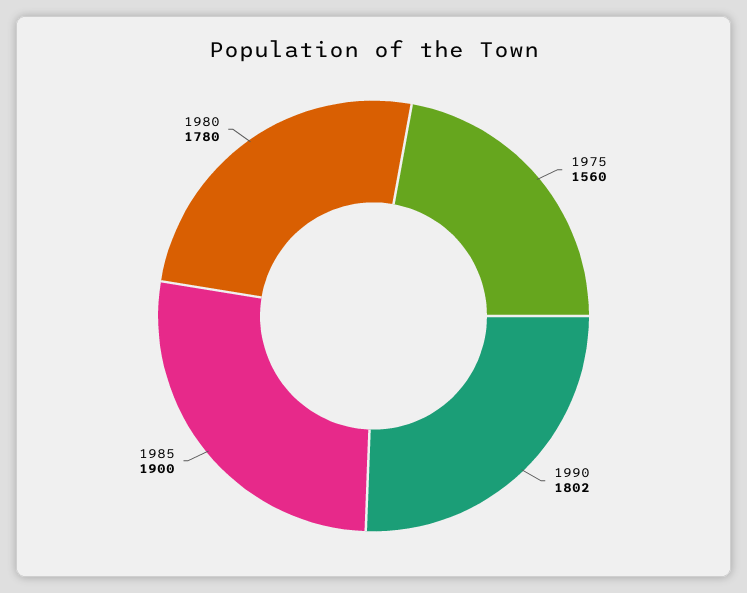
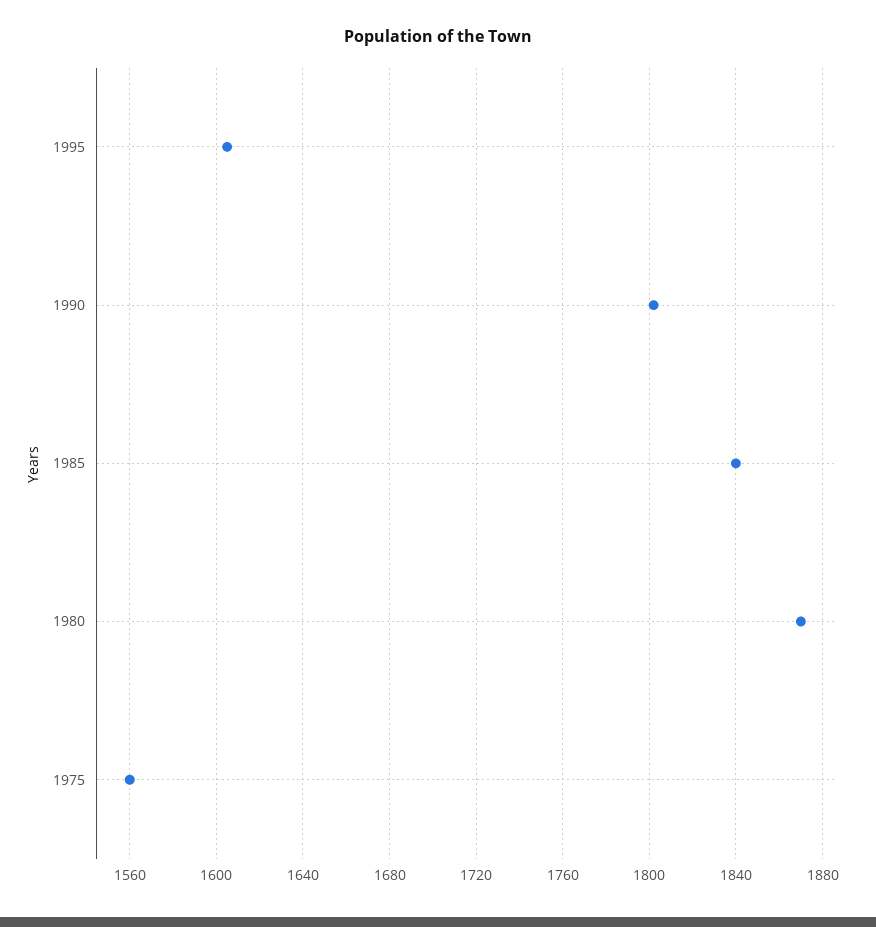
1985: 1900 -> 1840
1980: 1780 -> 1870
1995: none -> 1605

